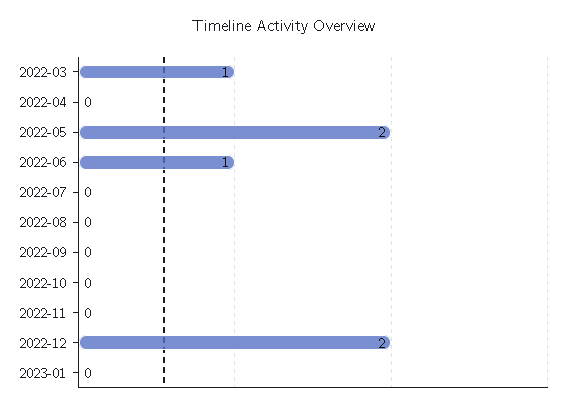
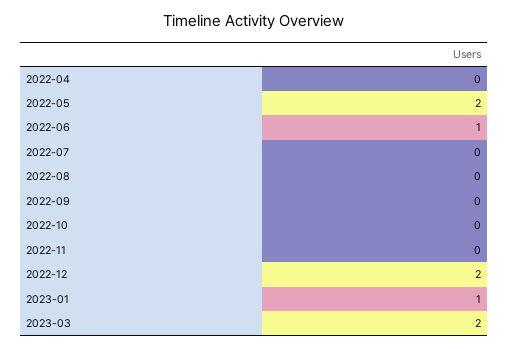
2022-03: 1 -> none
2023-01: 0 -> 1
2023-03: none -> 2

